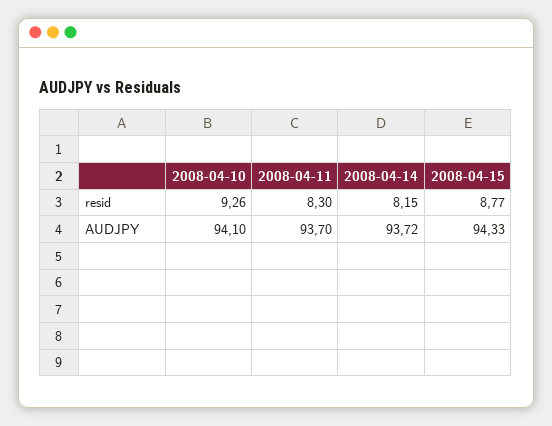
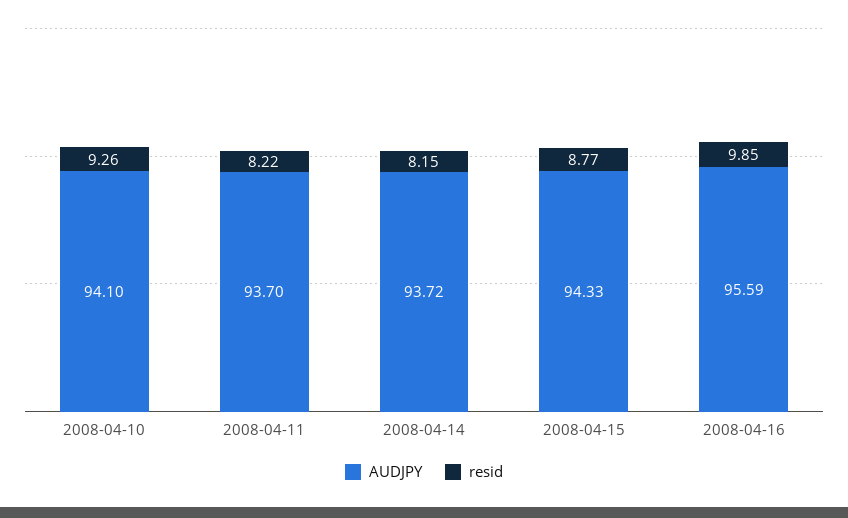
resid, 2008-04-11: 8.3 -> 8.22
AUDJPY, 2008-04-16: none -> 95.59
resid, 2008-04-16: none -> 9.85

